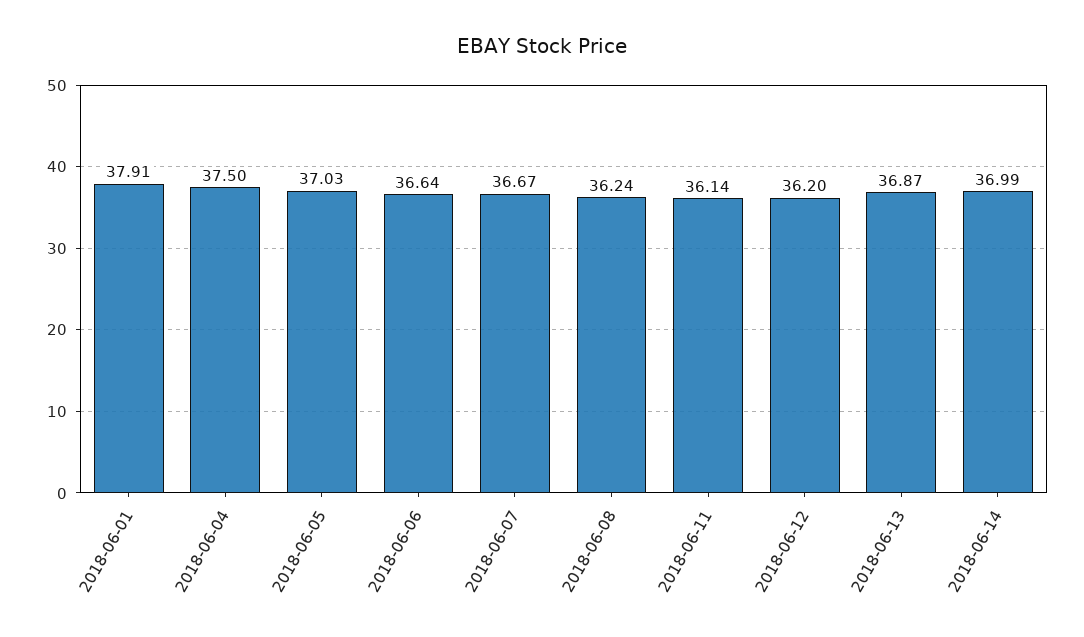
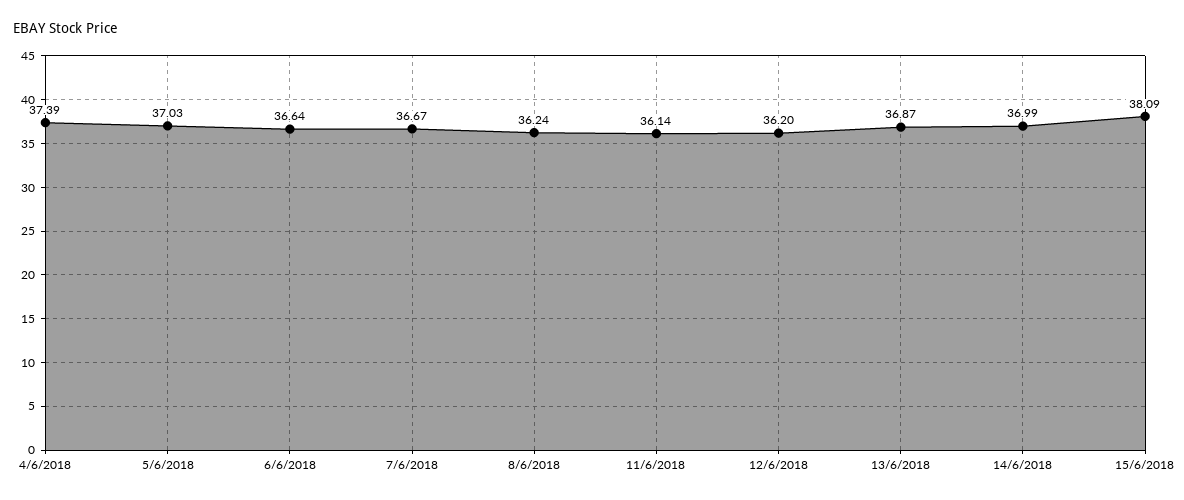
2018-06-01: 37.91 -> none
2018-06-04: 37.5 -> 37.39
15/6/2018: none -> 38.09

